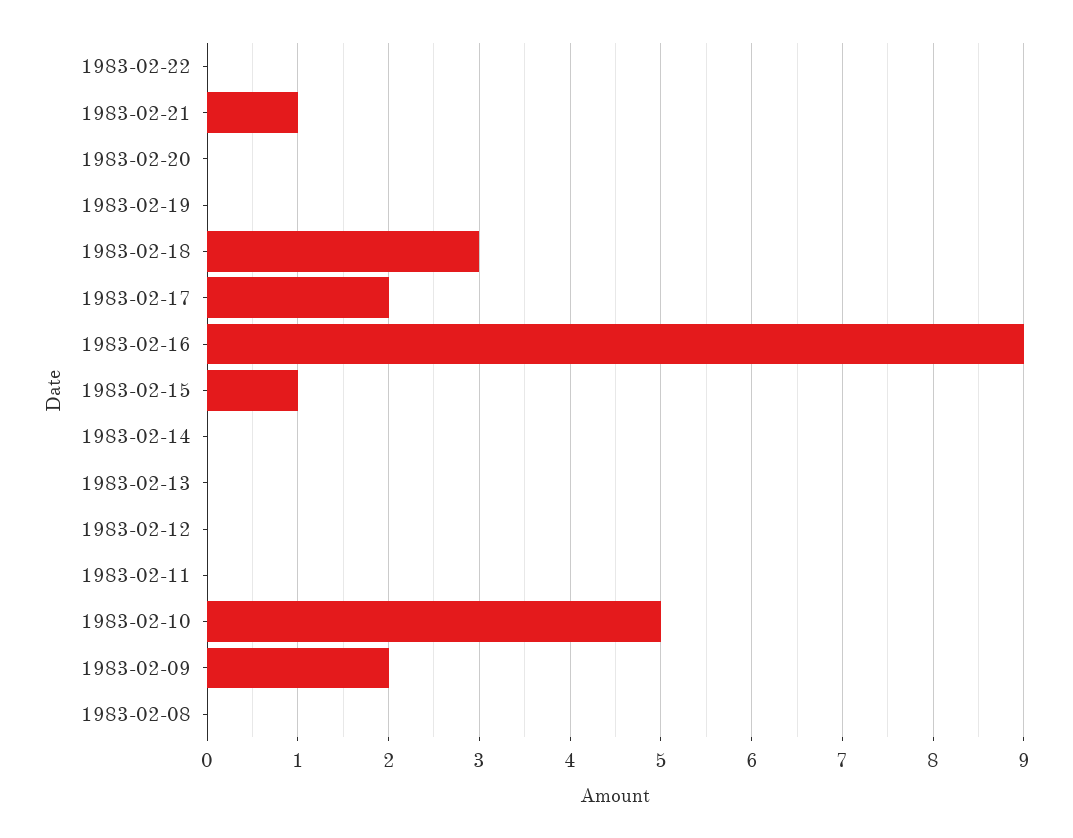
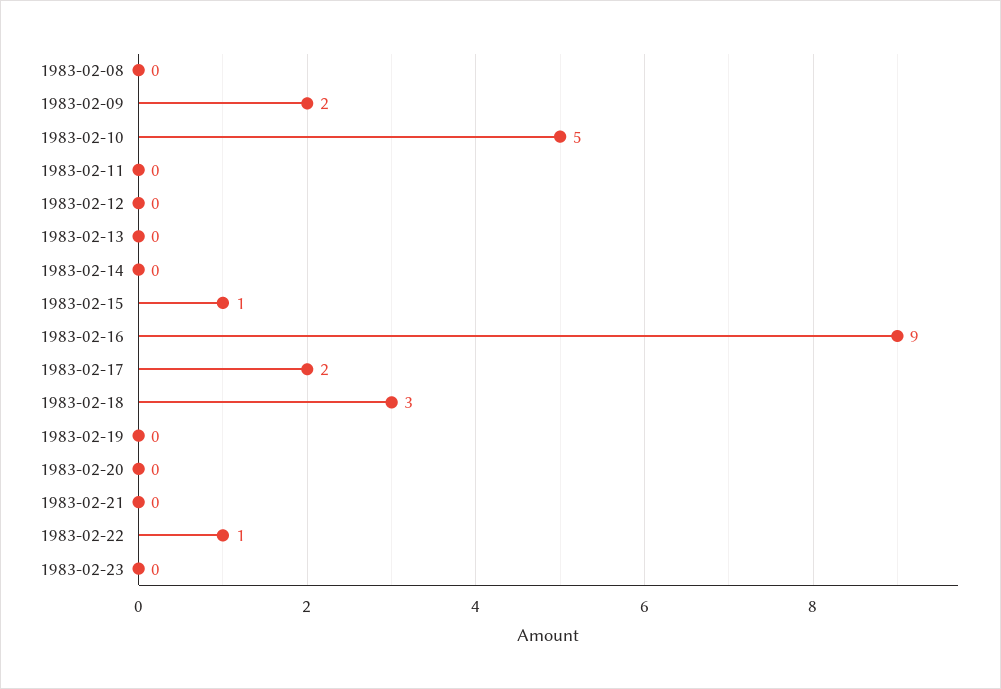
1983-02-22: 0 -> 1
1983-02-21: 1 -> 0
1983-02-23: none -> 0

